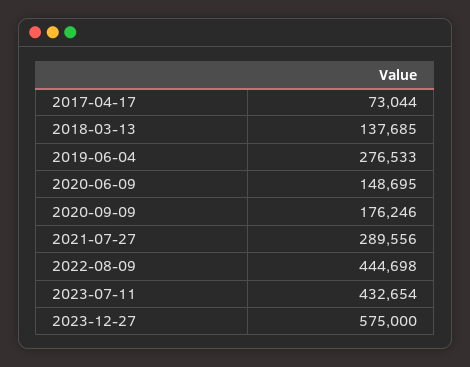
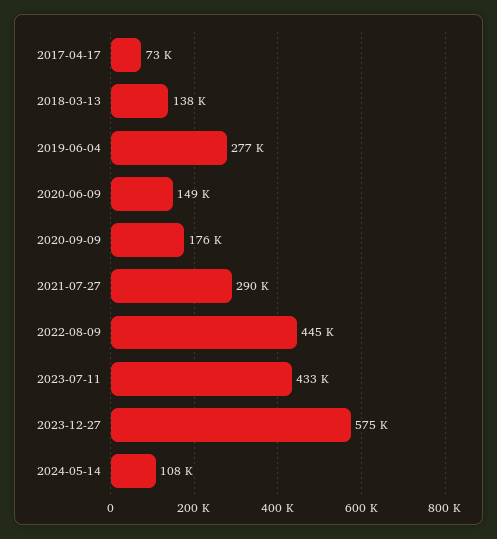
2024-05-14: none -> 108000

